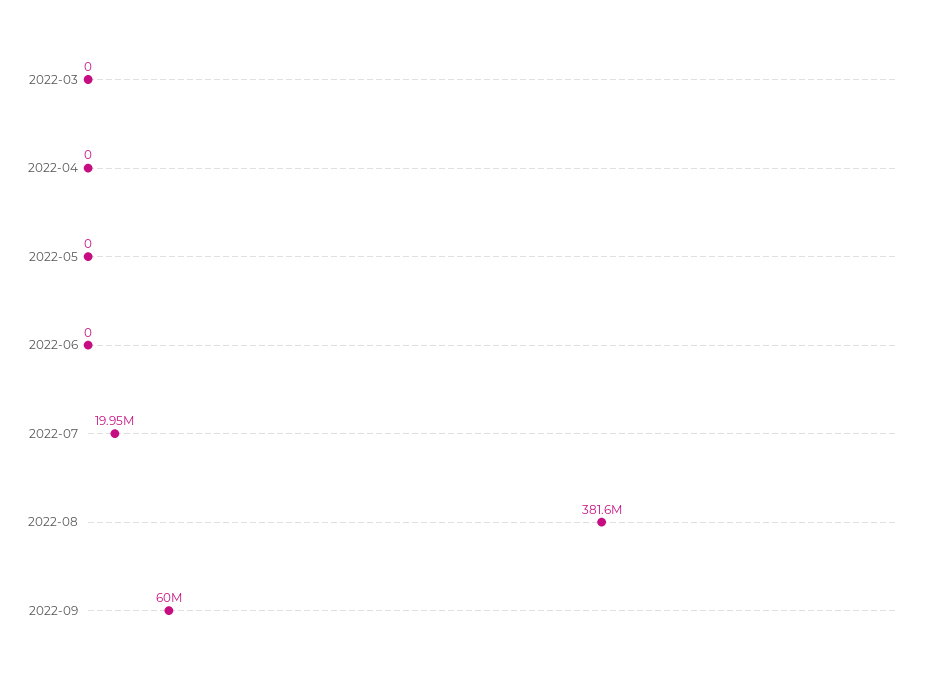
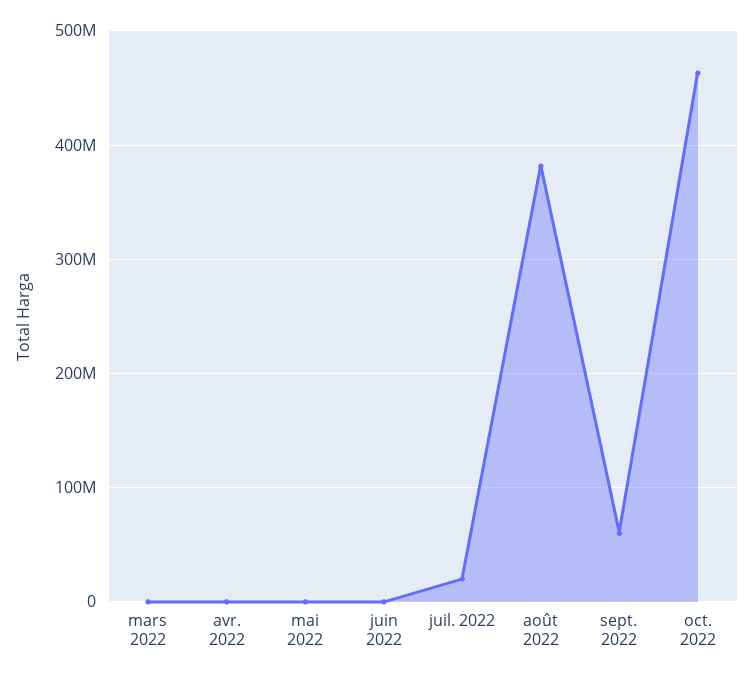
oct. 2022: none -> 460000000

